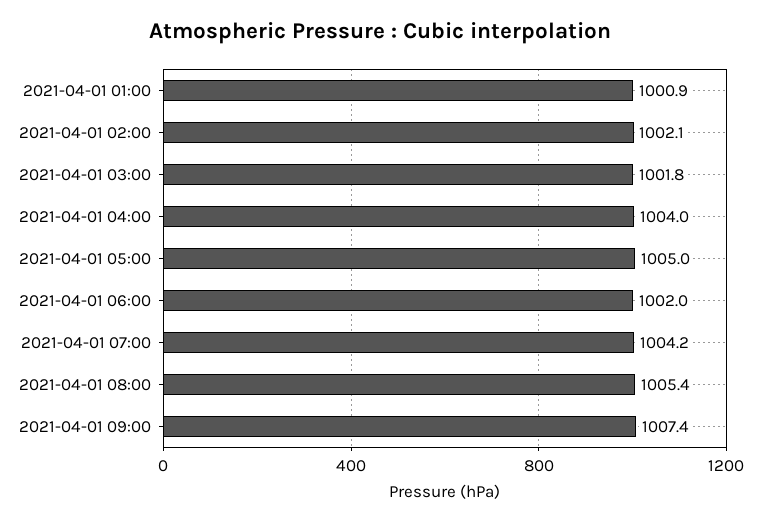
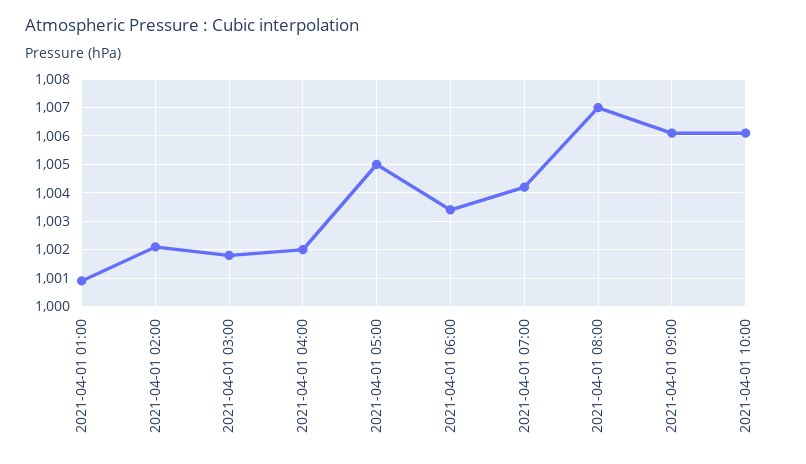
2021-04-01 04:00: 1004 -> 1002
2021-04-01 06:00: 1002 -> 1003.5
2021-04-01 08:00: 1005.4 -> 1007
2021-04-01 09:00: 1007.4 -> 1006
2021-04-01 10:00: none -> 1006

